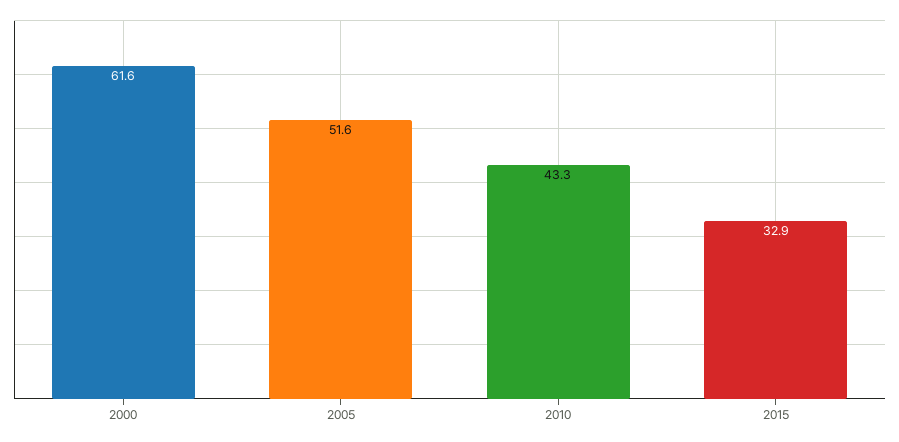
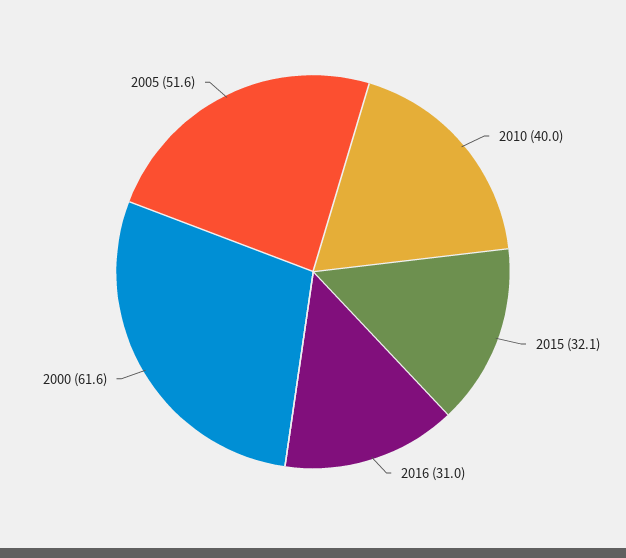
2010: 43.3 -> 40
2015: 32.9 -> 32.1
2016: none -> 31

